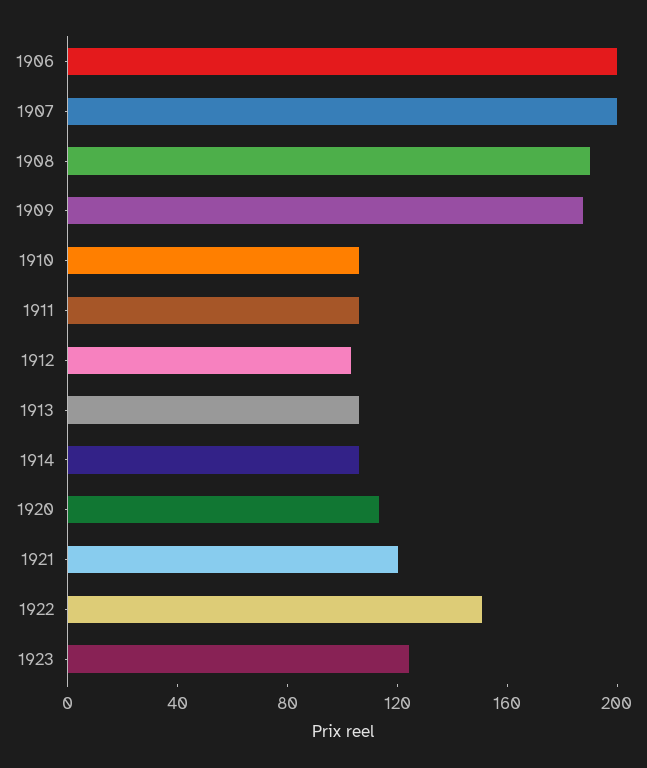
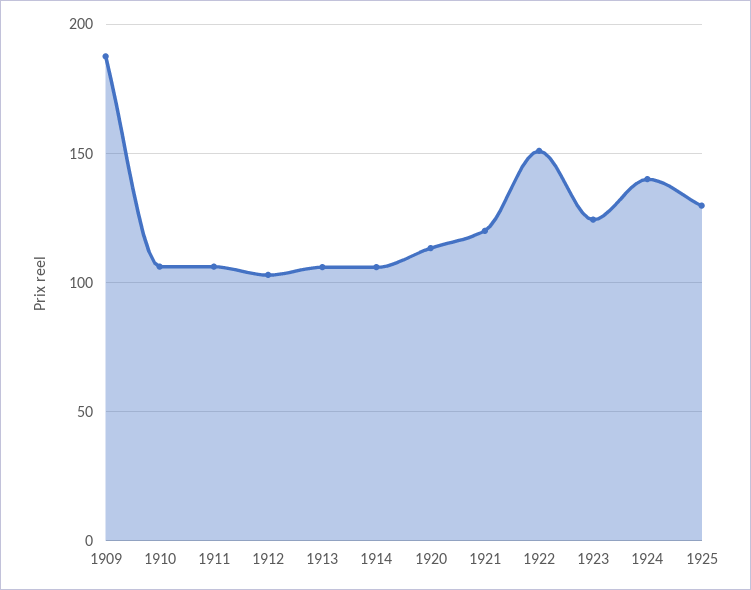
1906: 200 -> none
1907: 200 -> none
1908: 190 -> none
1924: none -> 140
1925: none -> 130

